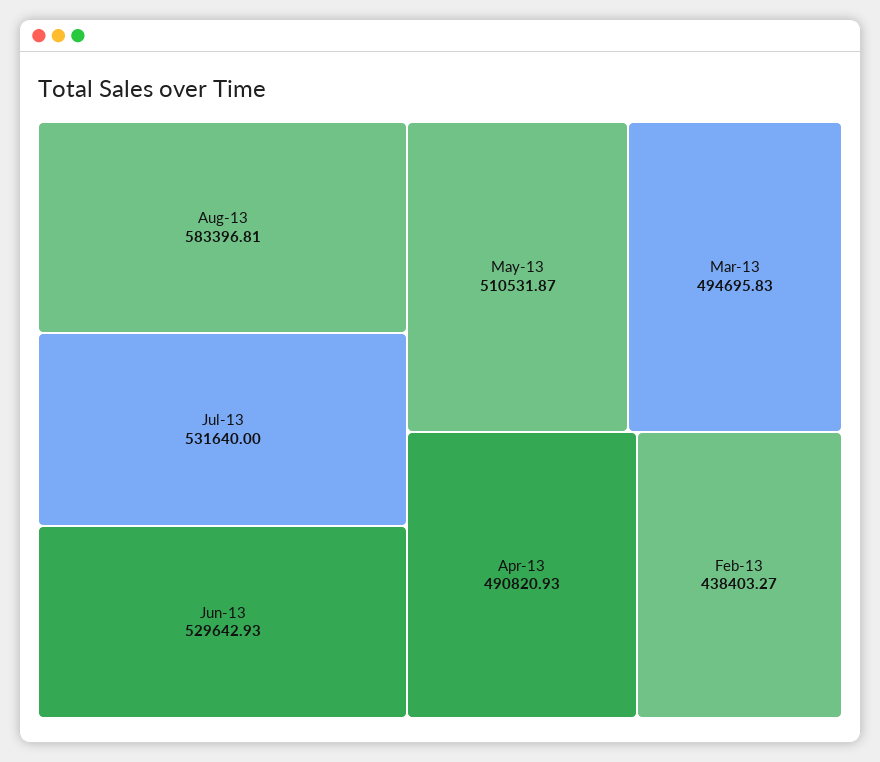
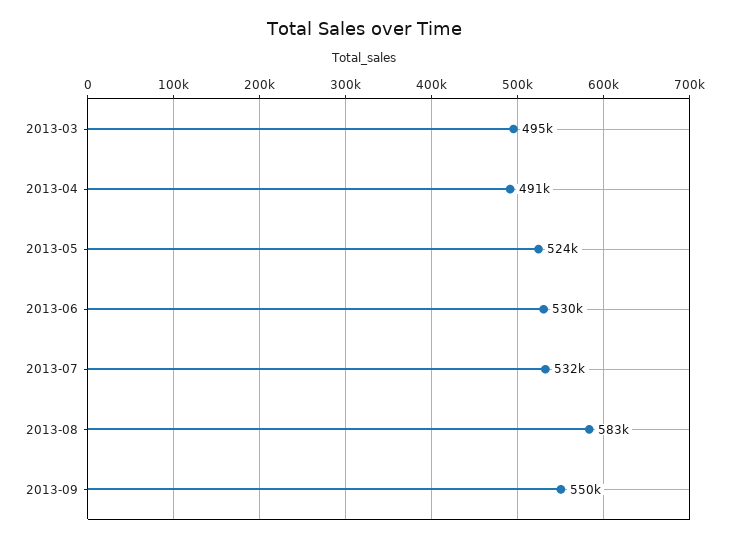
May-13: 510531.87 -> 524000
Feb-13: 438403.27 -> none
2013-09: none -> 550000

